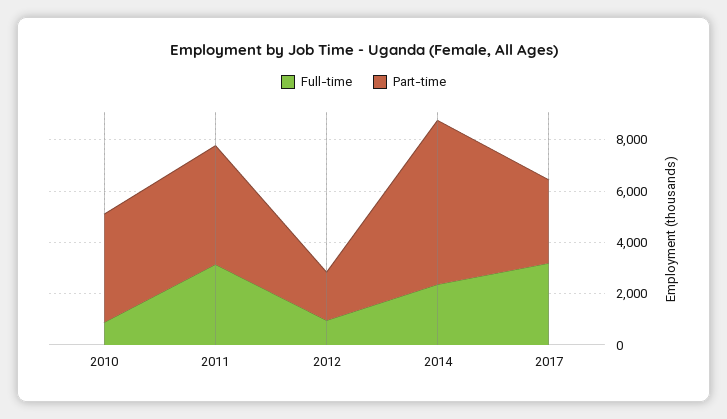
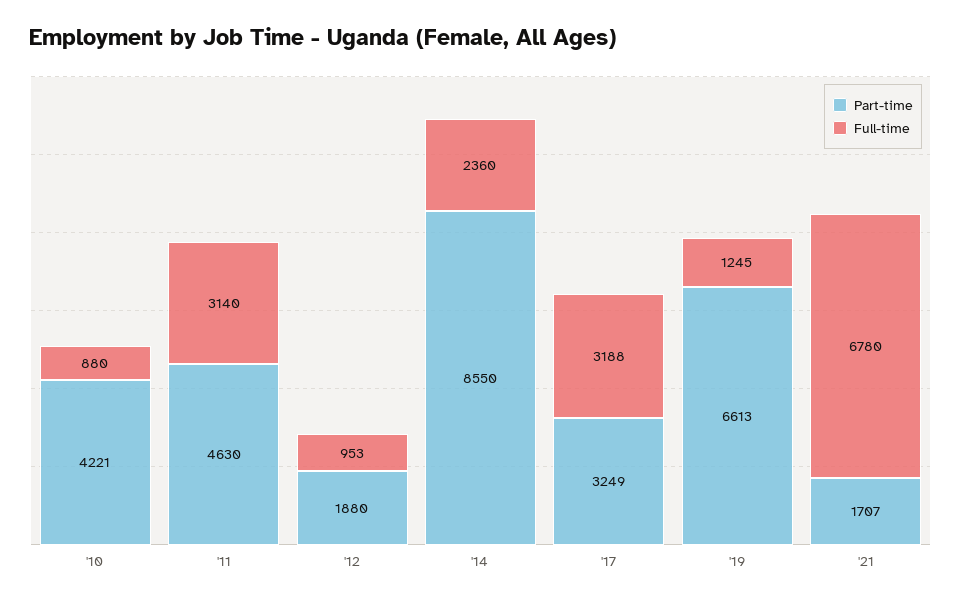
Part-time, 2014: 6500 -> 8550
Part-time, '19: none -> 6613
Full-time, '19: none -> 1245
Part-time, '21: none -> 1707
Full-time, '21: none -> 6780

